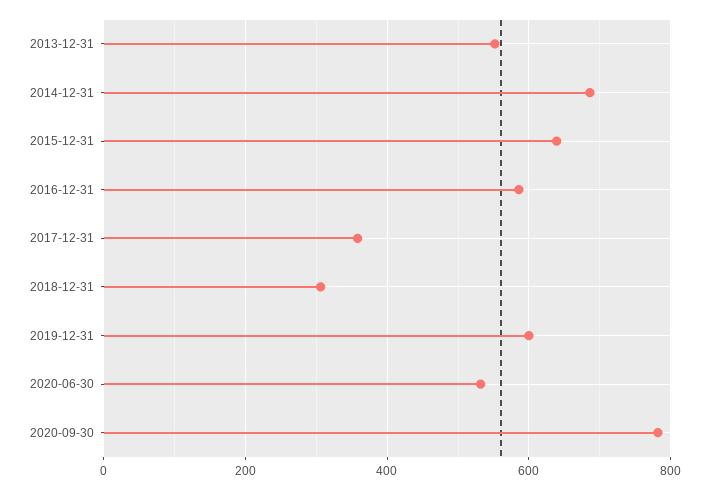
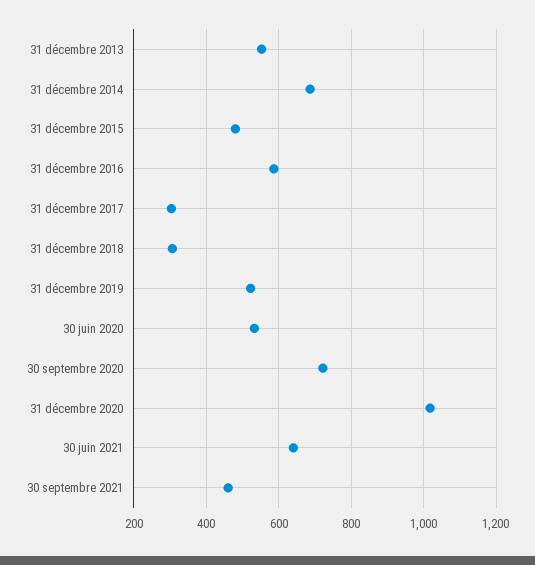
2015-12-31: 640 -> 480
2017-12-31: 360 -> 300
2019-12-31: 600 -> 520
2020-09-30: 780 -> 720
31 décembre 2020: none -> 1020
30 juin 2021: none -> 640
30 septembre 2021: none -> 460

